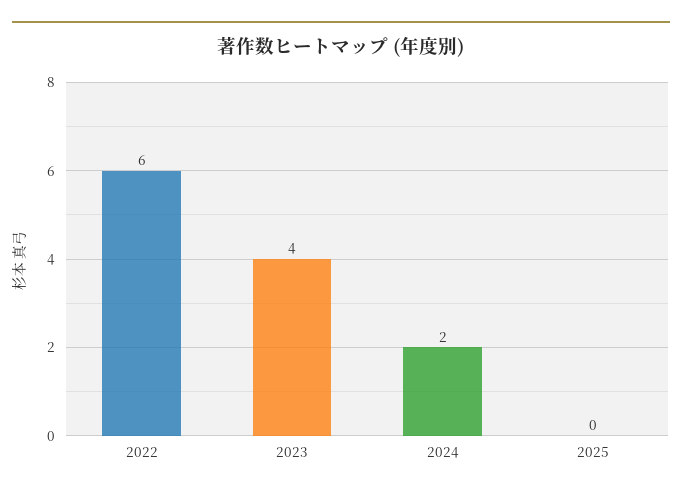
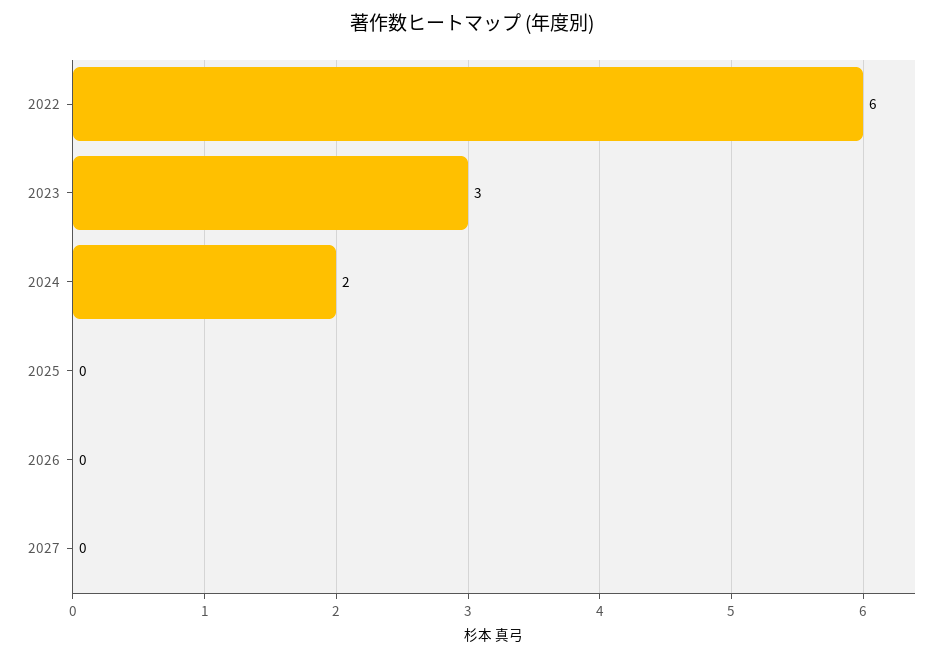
2023: 4 -> 3
2026: none -> 0
2027: none -> 0

